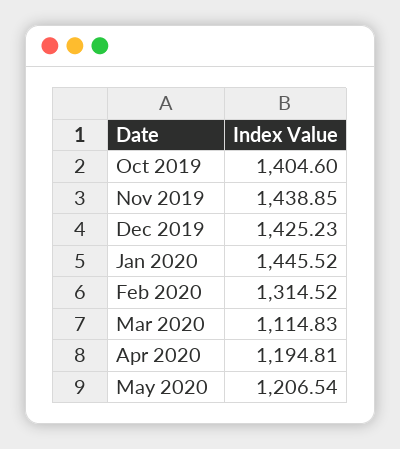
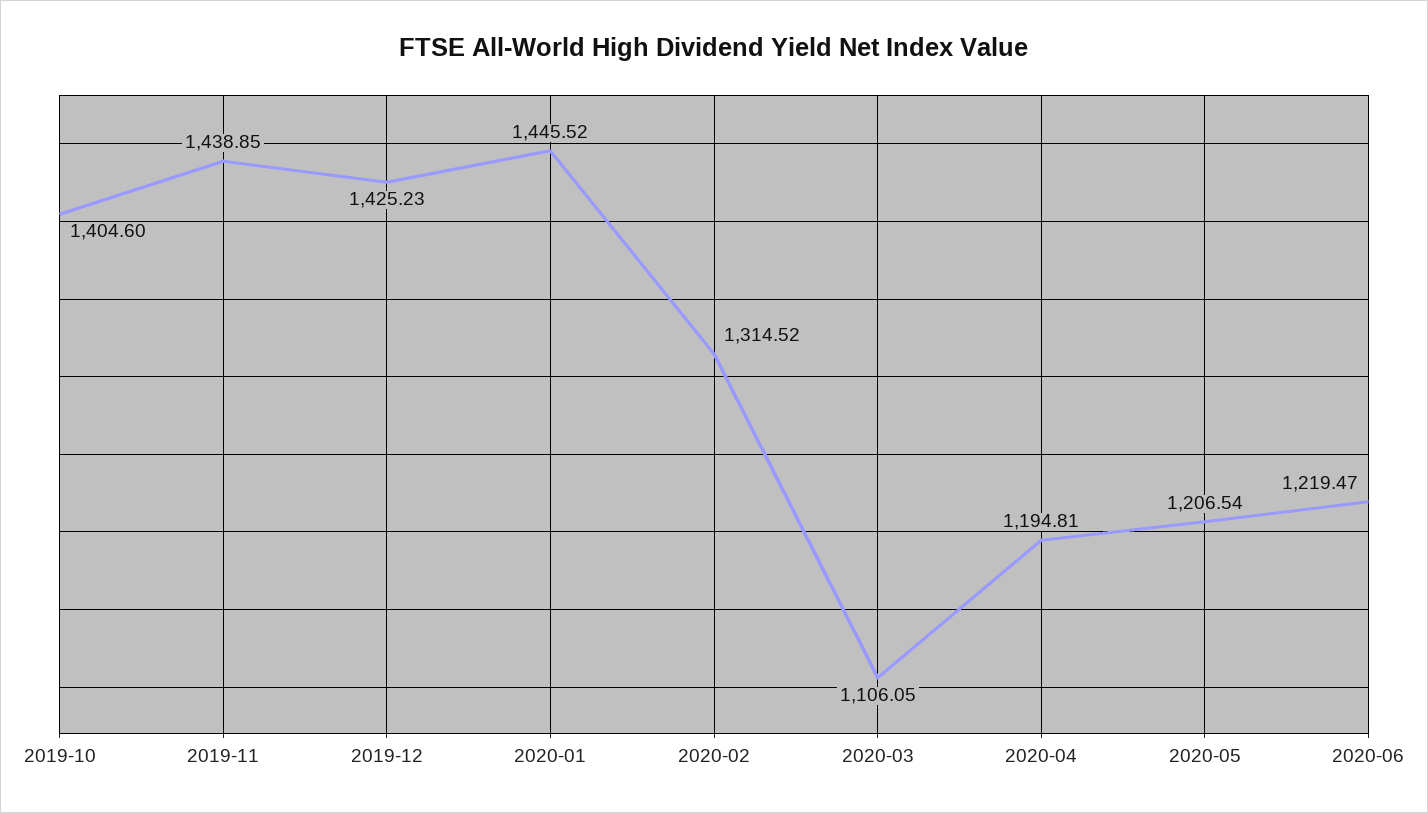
Mar 2020: 1114.83 -> 1106.05
2020-06: none -> 1219.47

